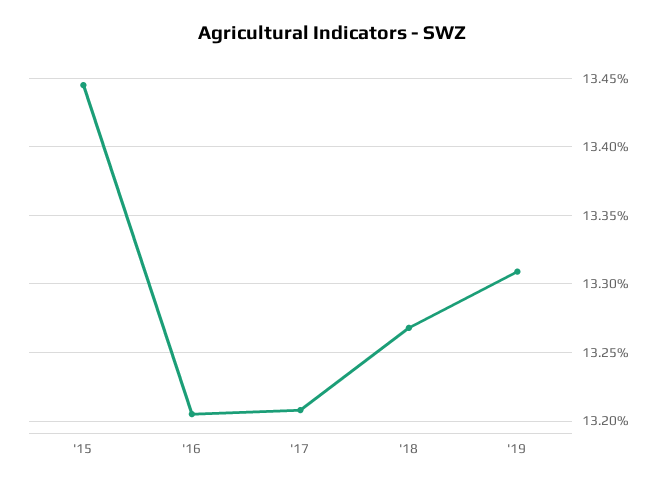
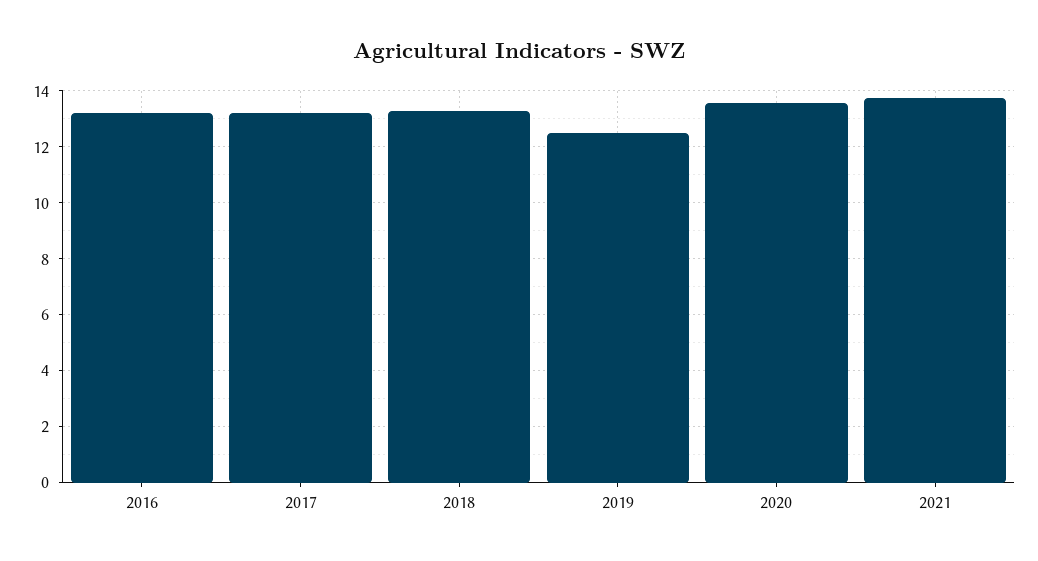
'15: 13.445 -> none
'19: 13.31 -> 12.5
2020: none -> 13.5
2021: none -> 13.75

